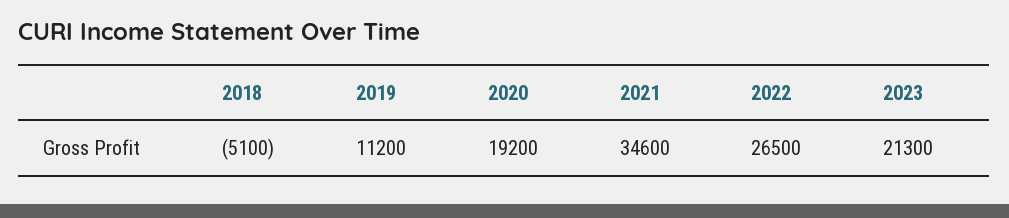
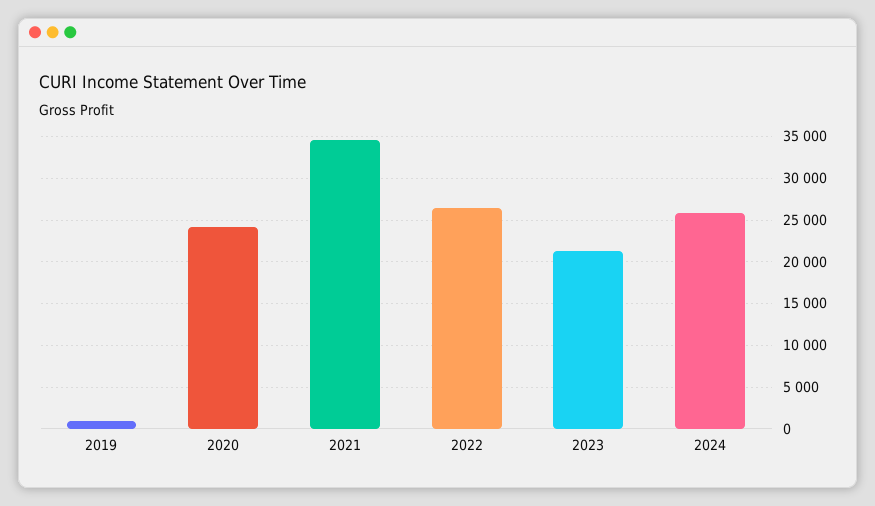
2018: -5100 -> none
2019: 11200 -> 1000
2020: 19200 -> 24000
2024: none -> 26000

